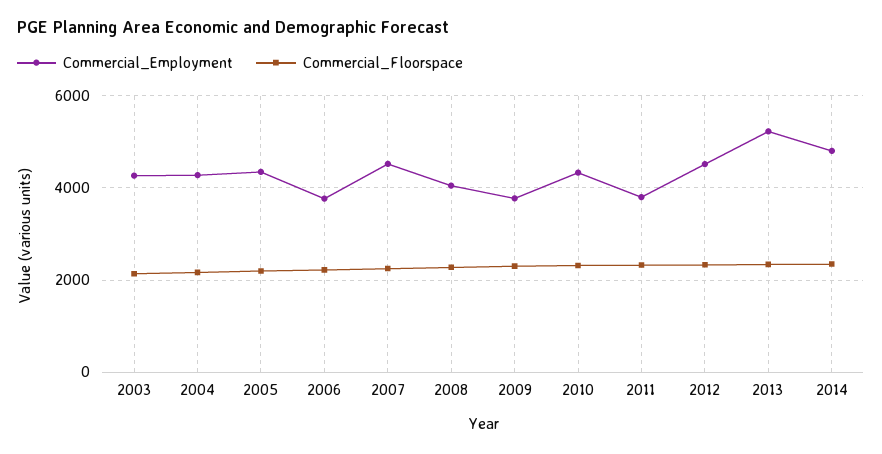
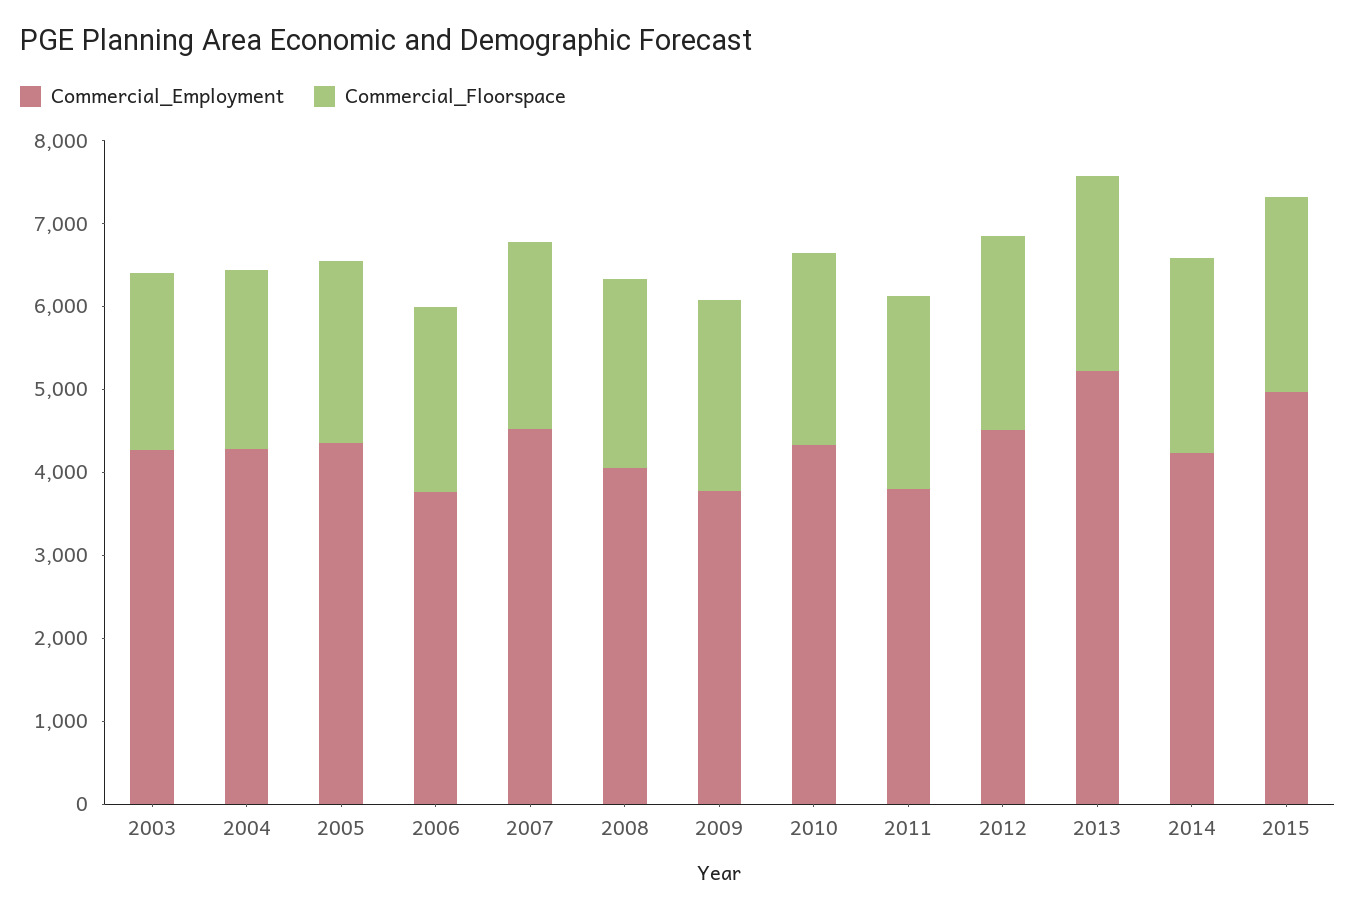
Commercial_Employment, 2014: 4800 -> 4200
Commercial_Employment, 2015: none -> 5000
Commercial_Floorspace, 2015: none -> 2400

